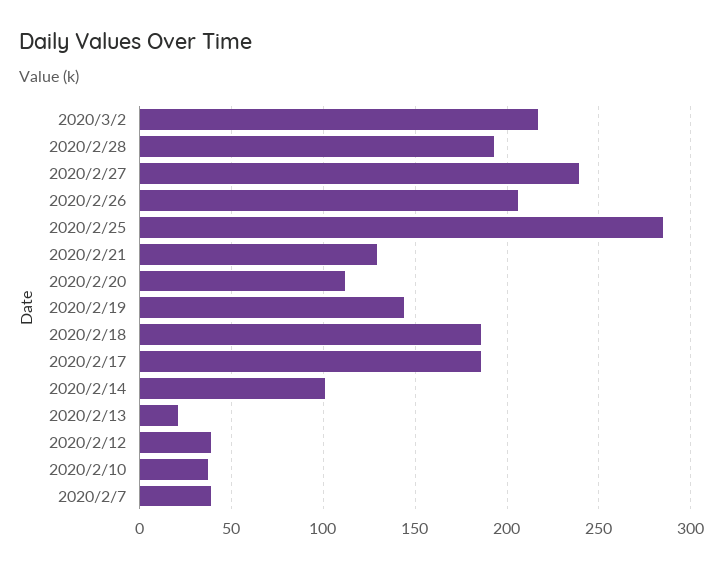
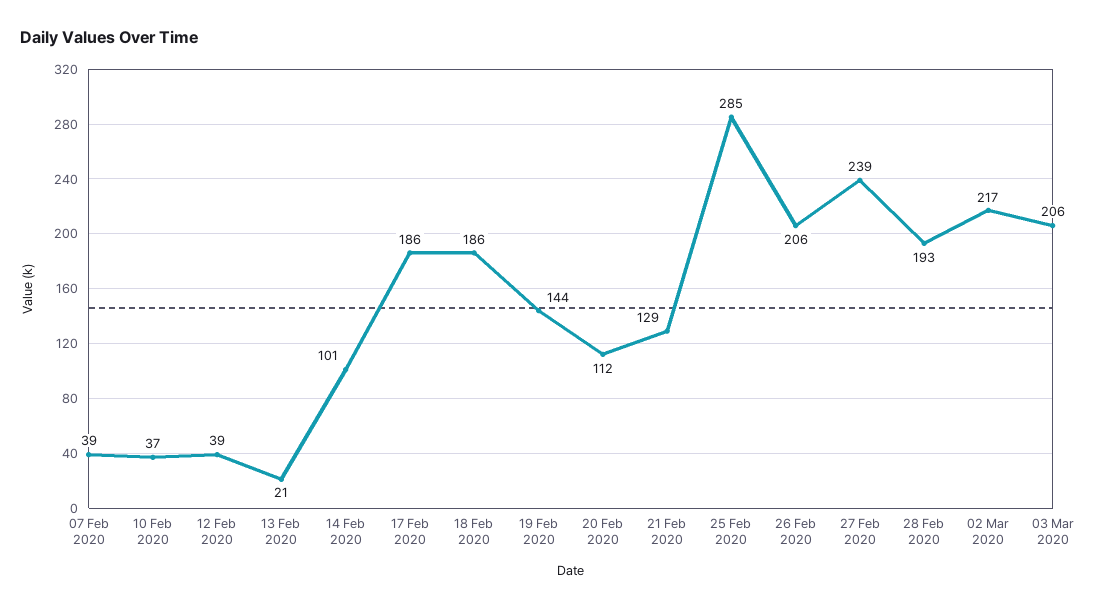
03 Mar 2020: none -> 206

